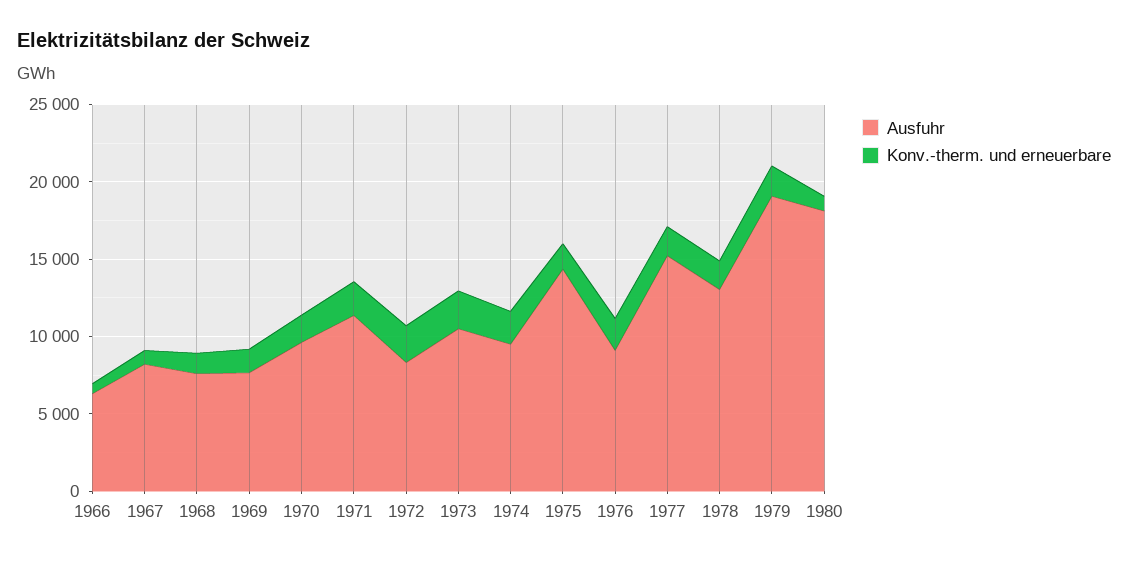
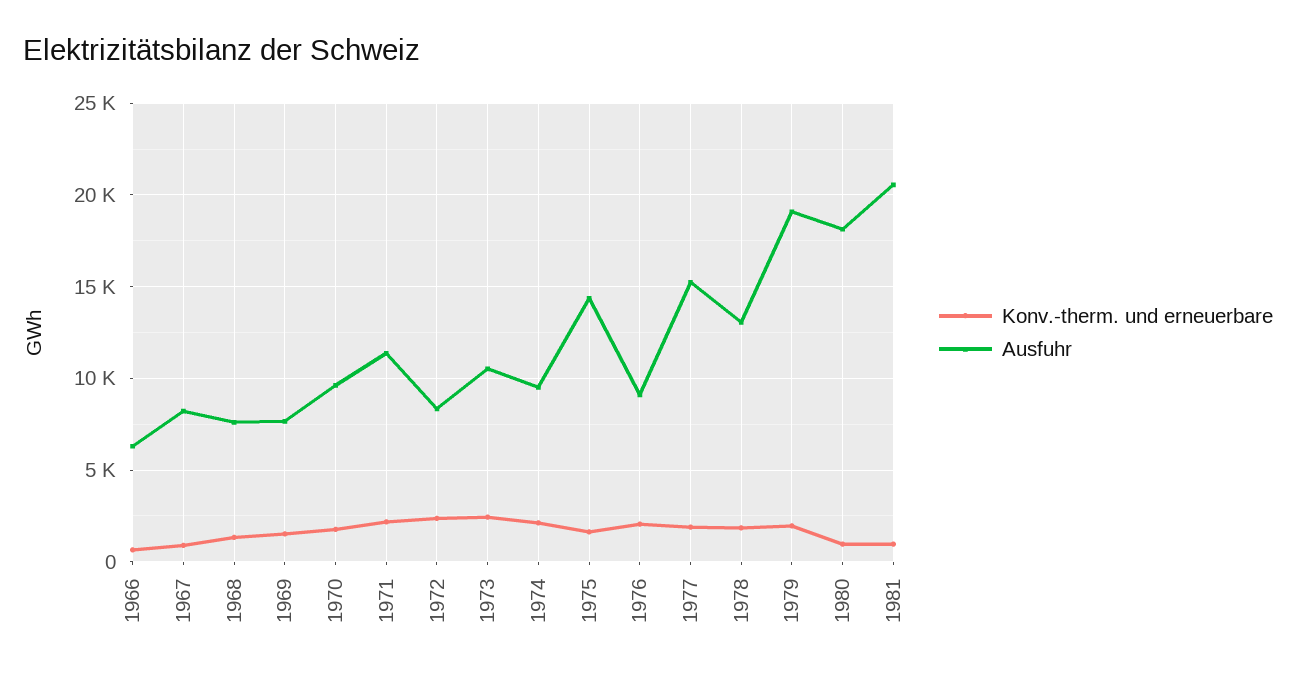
Konv.-therm. und erneuerbare, 1981: none -> 1000
Ausfuhr, 1981: none -> 20500

